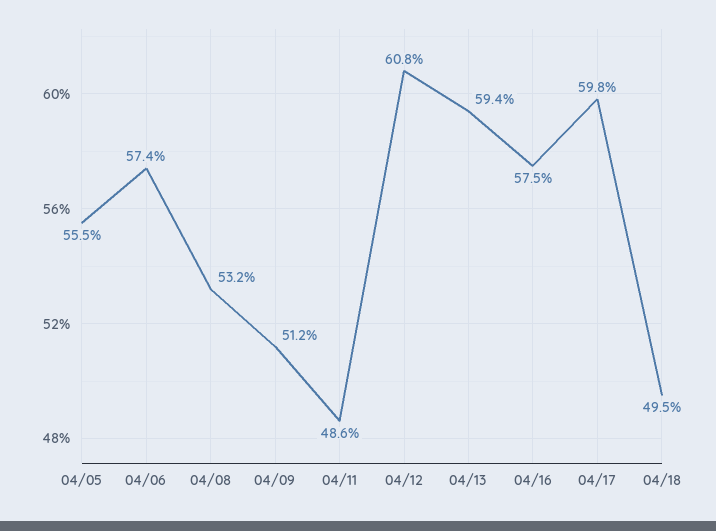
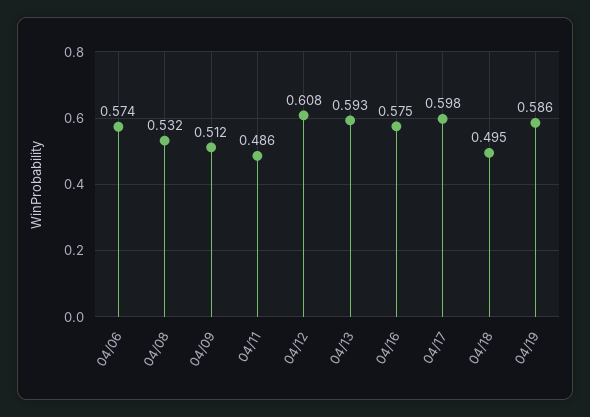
04/05: 0.555 -> none
04/13: 0.594 -> 0.593
04/19: none -> 0.586

